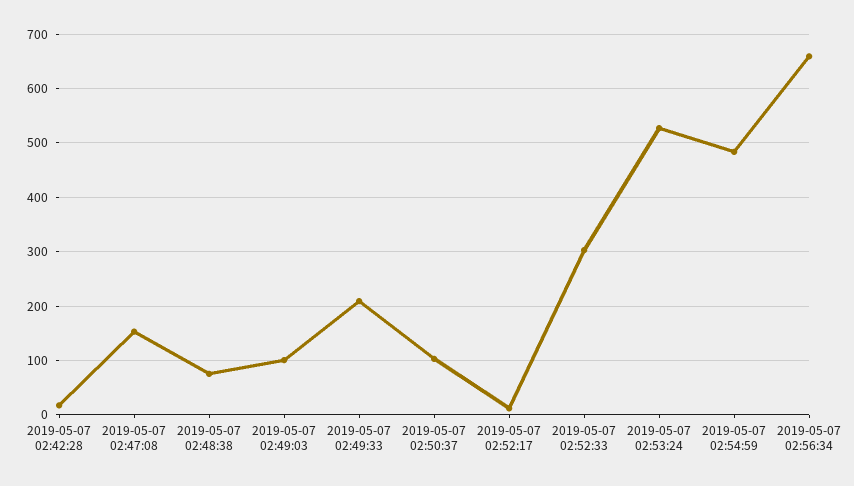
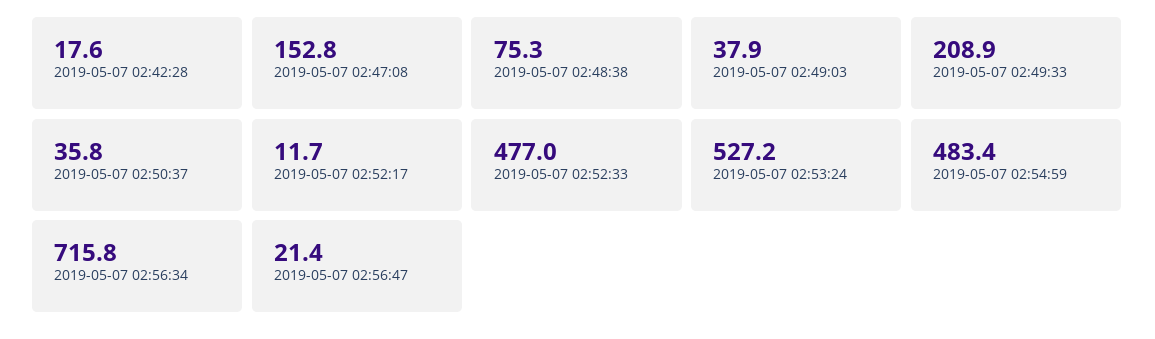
2019-05-07 02:49:03: 100 -> 37.9
2019-05-07 02:50:37: 100 -> 35.8
2019-05-07 02:52:33: 300 -> 477
2019-05-07 02:56:34: 660 -> 715.8
2019-05-07 02:56:47: none -> 21.4

